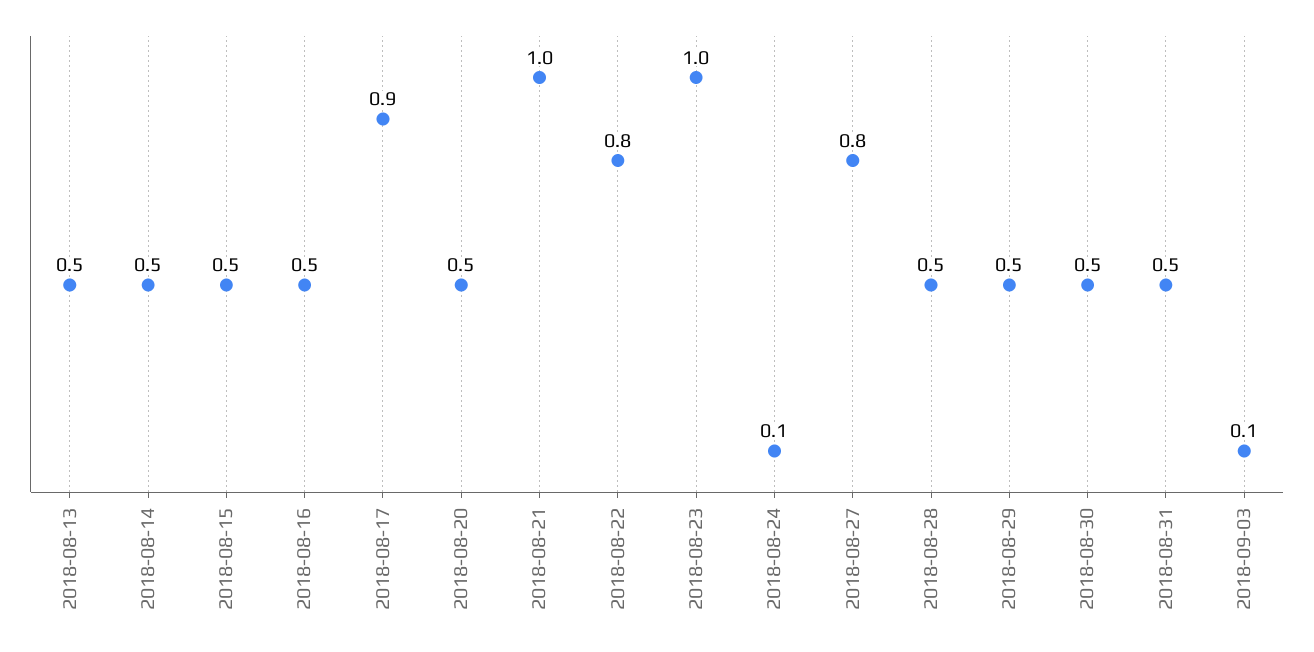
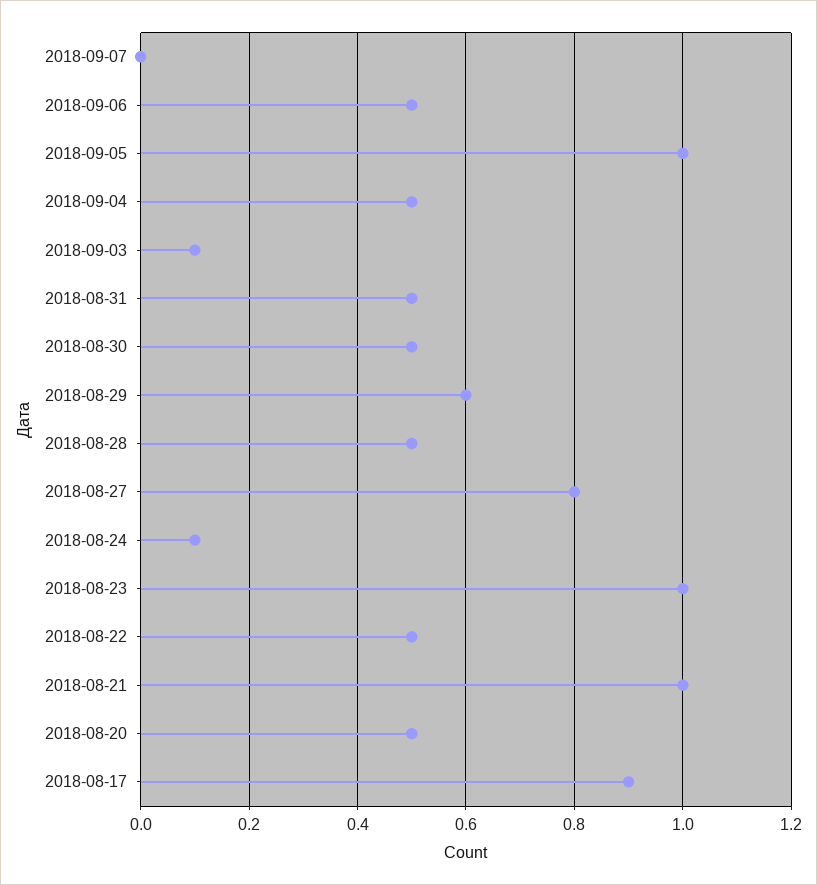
2018-08-13: 0.5 -> none
2018-08-14: 0.5 -> none
2018-08-15: 0.5 -> none
2018-08-16: 0.5 -> none
2018-08-22: 0.8 -> 0.5
2018-08-29: 0.5 -> 0.6
2018-09-07: none -> 0
2018-09-06: none -> 0.5
2018-09-05: none -> 1
2018-09-04: none -> 0.5

